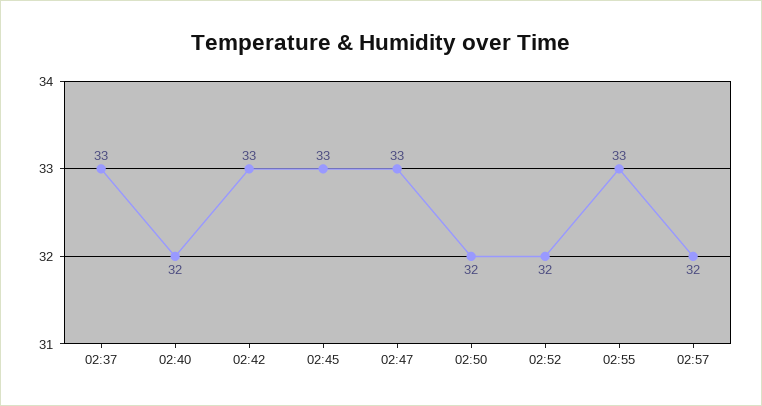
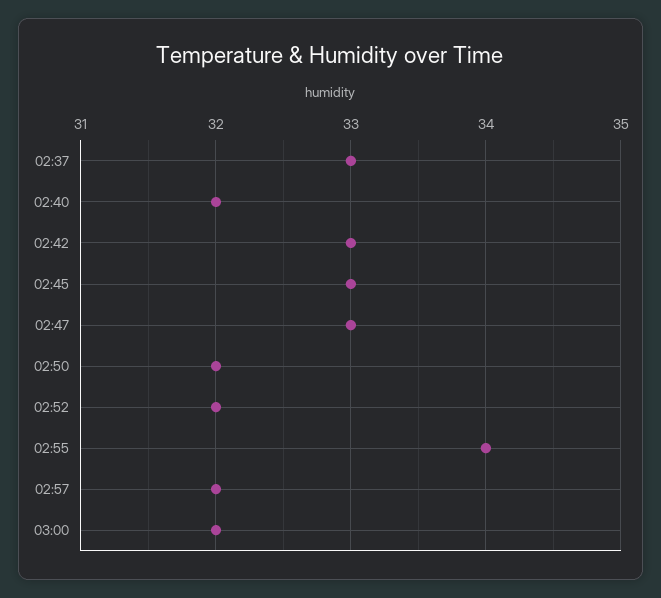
02:55: 33 -> 34
03:00: none -> 32

